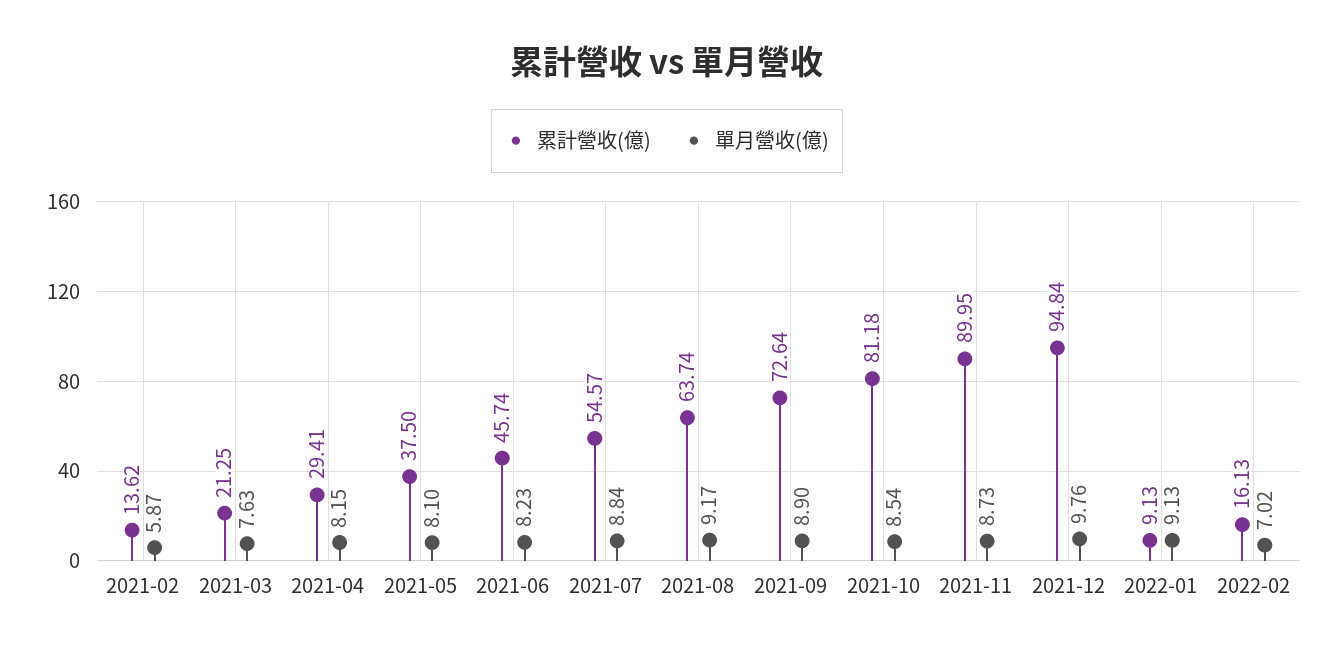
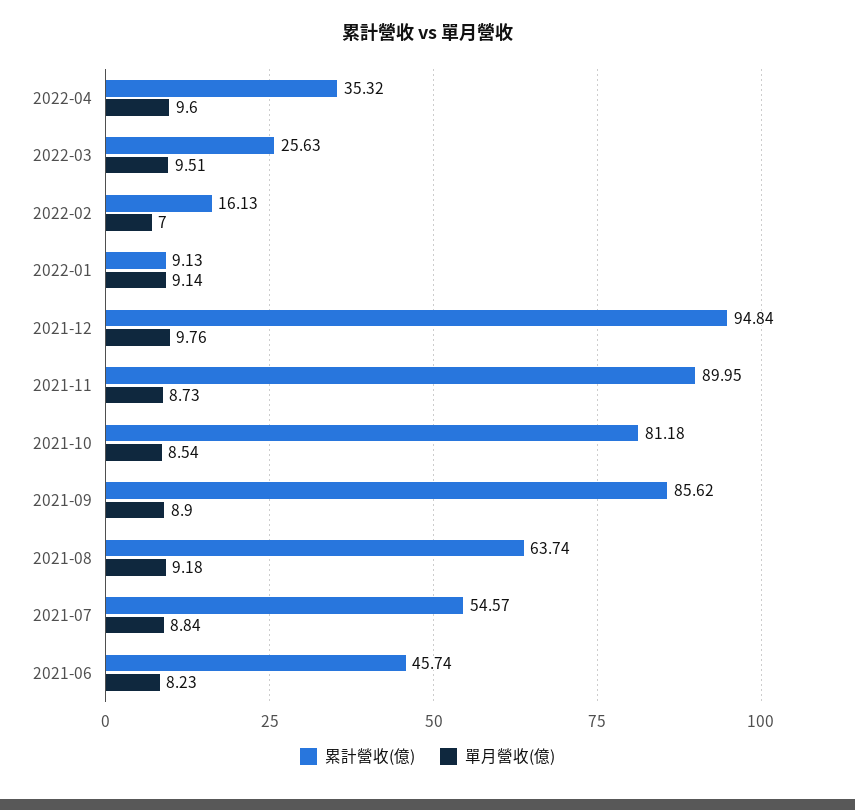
累計營收(億), 2021-02: 13.62 -> none
單月營收(億), 2021-02: 5.87 -> none
累計營收(億), 2021-03: 21.25 -> none
單月營收(億), 2021-03: 7.63 -> none
累計營收(億), 2021-04: 29.41 -> none
單月營收(億), 2021-04: 8.15 -> none
累計營收(億), 2021-05: 37.5 -> none
單月營收(億), 2021-05: 8.1 -> none
單月營收(億), 2021-08: 9.17 -> 9.18
累計營收(億), 2021-09: 72.64 -> 85.62
單月營收(億), 2022-01: 9.13 -> 9.14
單月營收(億), 2022-02: 7.02 -> 7
累計營收(億), 2022-04: none -> 35.32
單月營收(億), 2022-04: none -> 9.6
累計營收(億), 2022-03: none -> 25.63
單月營收(億), 2022-03: none -> 9.51

